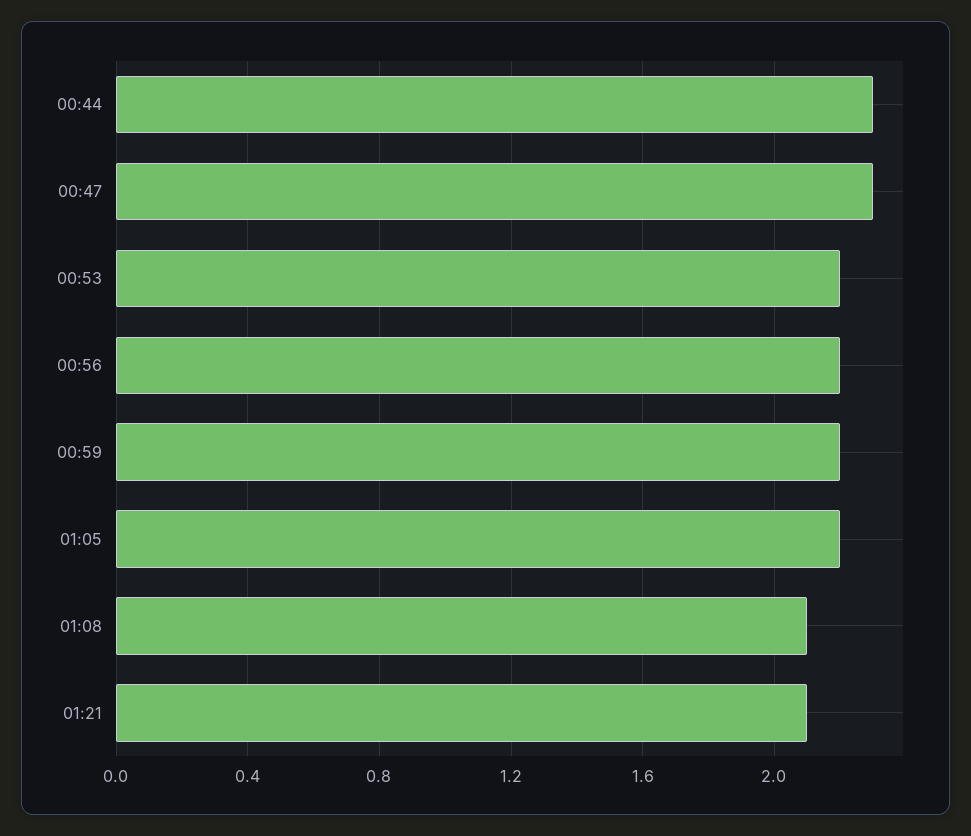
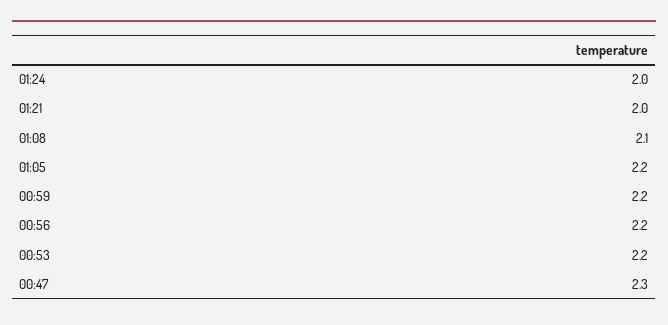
00:44: 2.3 -> none
01:21: 2.1 -> 2
01:24: none -> 2

